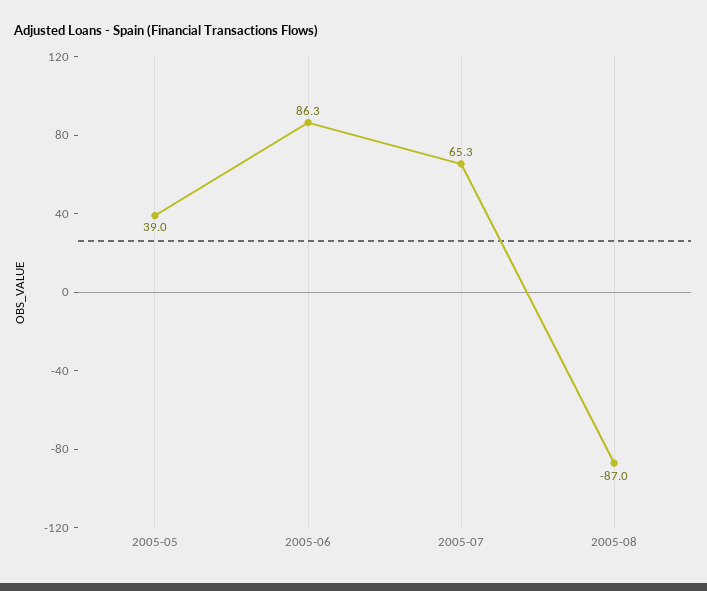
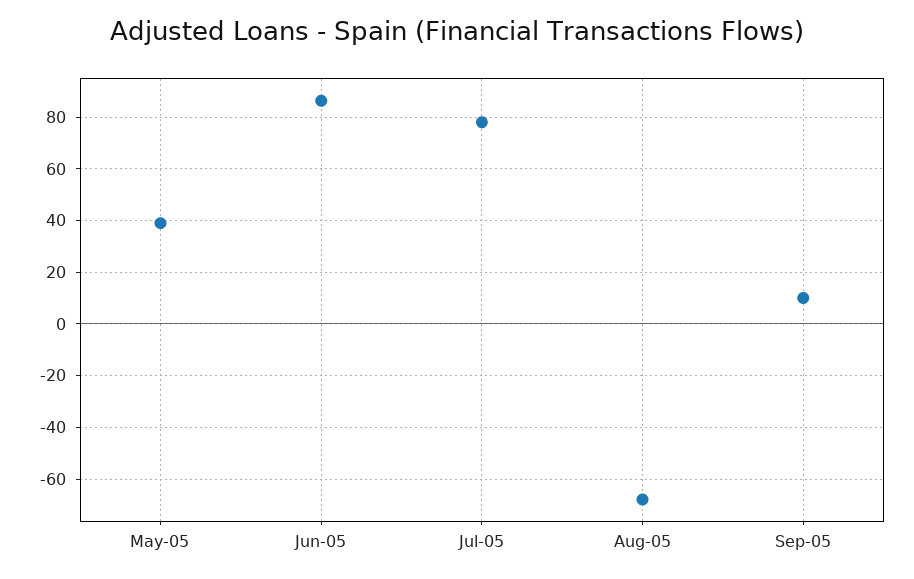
2005-07: 65.3 -> 77.5
2005-08: -87 -> -67.5
Sep-05: none -> 10

